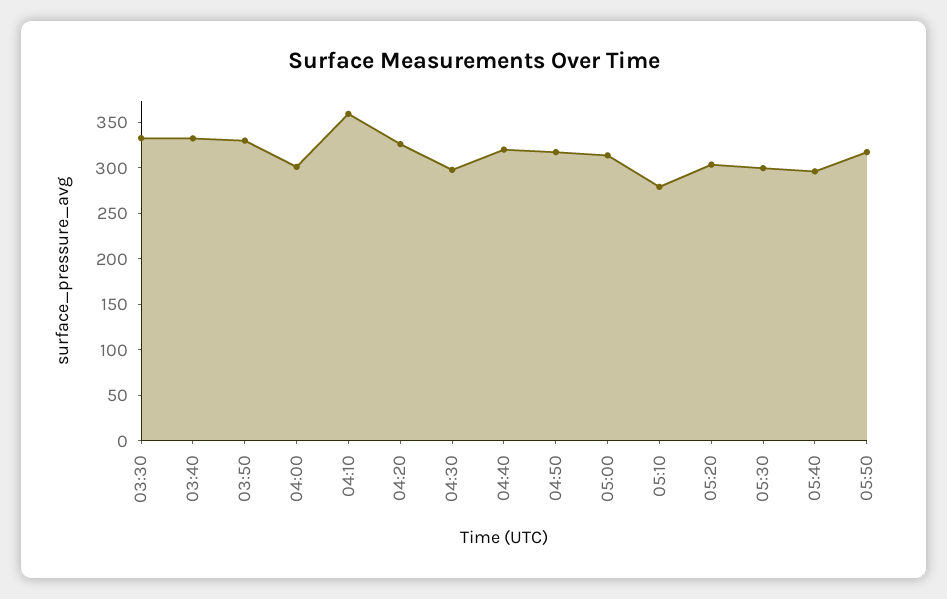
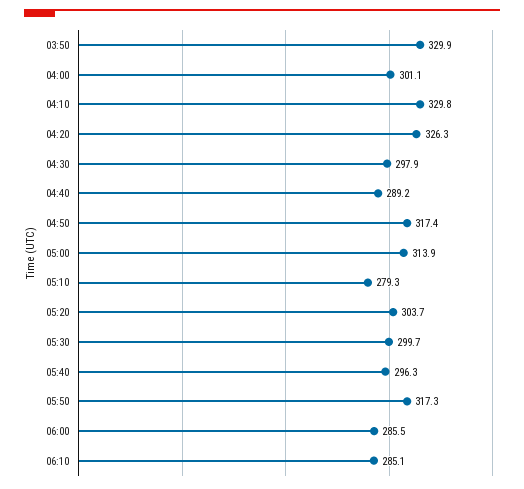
03:30: 330 -> none
03:40: 330 -> none
04:10: 360 -> 329.8
04:40: 320 -> 289.2
06:00: none -> 285.5
06:10: none -> 285.1

